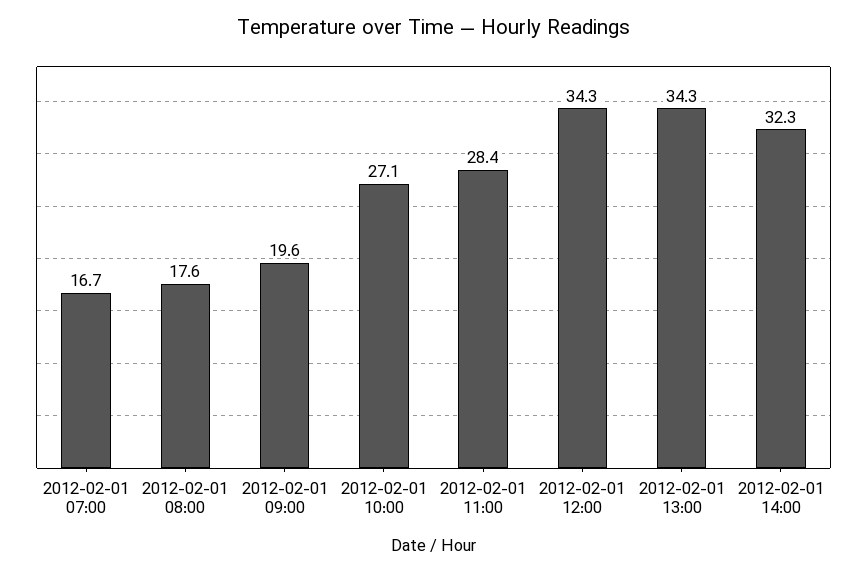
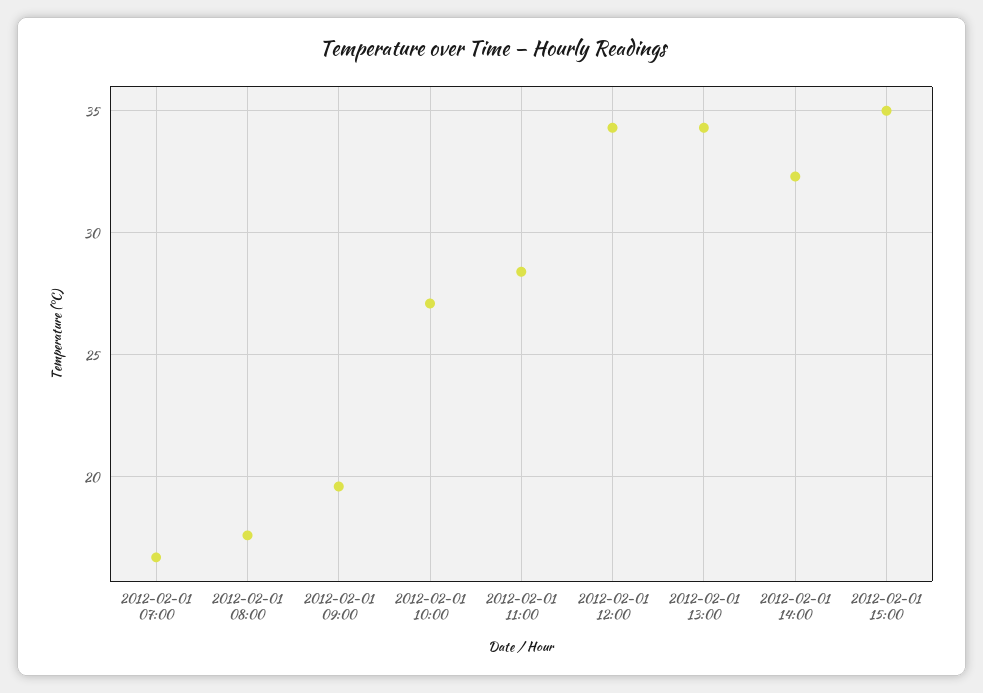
2012-02-01 15:00: none -> 35

